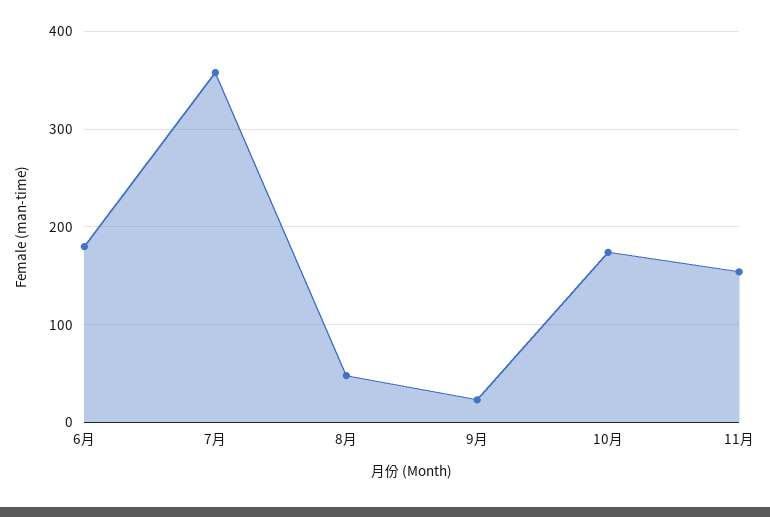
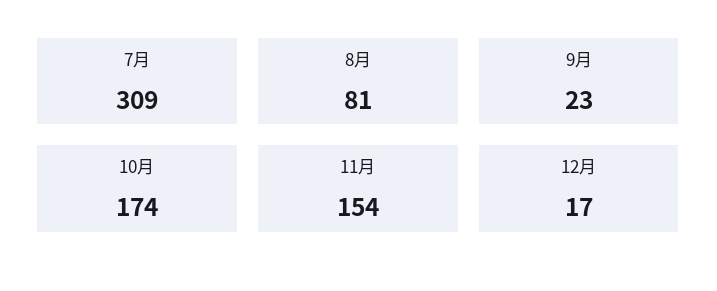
6月: 180 -> none
7月: 360 -> 309
8月: 50 -> 81
12月: none -> 17

